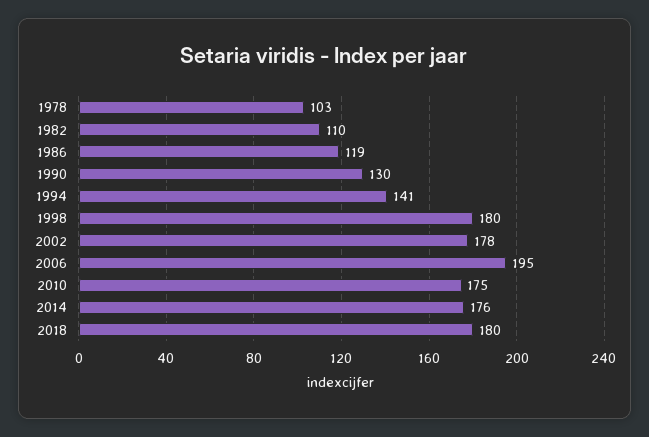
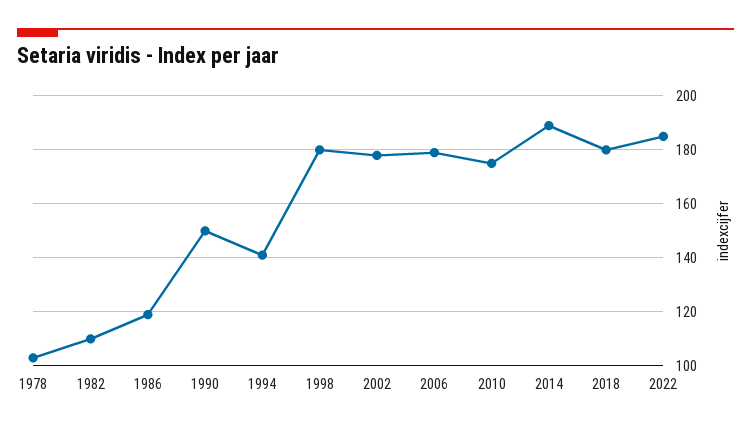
1990: 130 -> 150
2006: 195 -> 180
2014: 176 -> 190
2022: none -> 185

